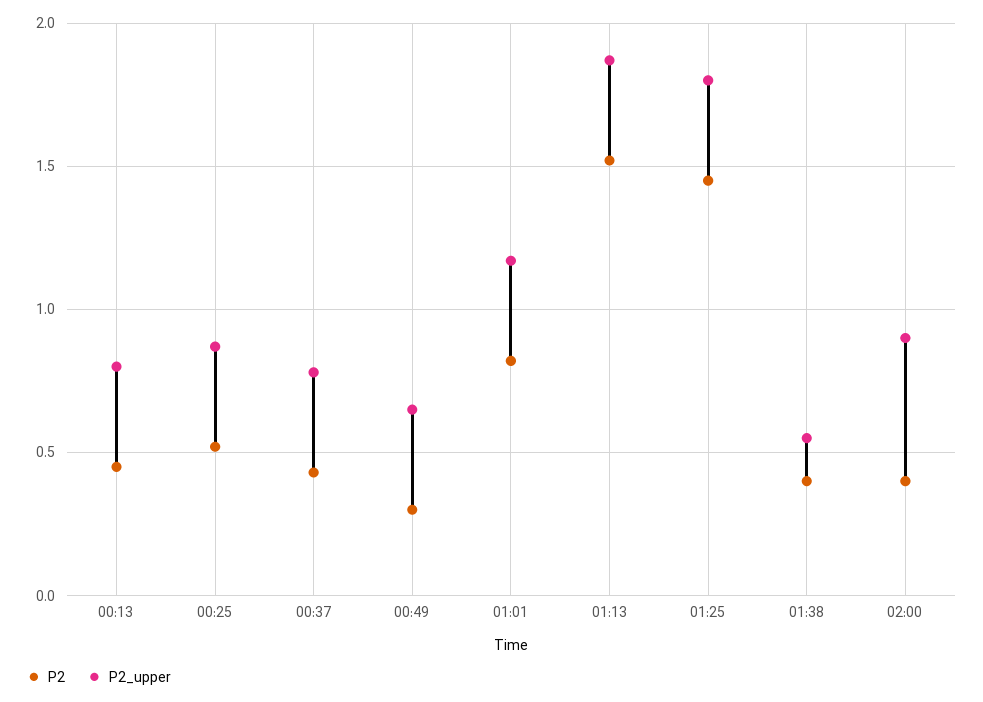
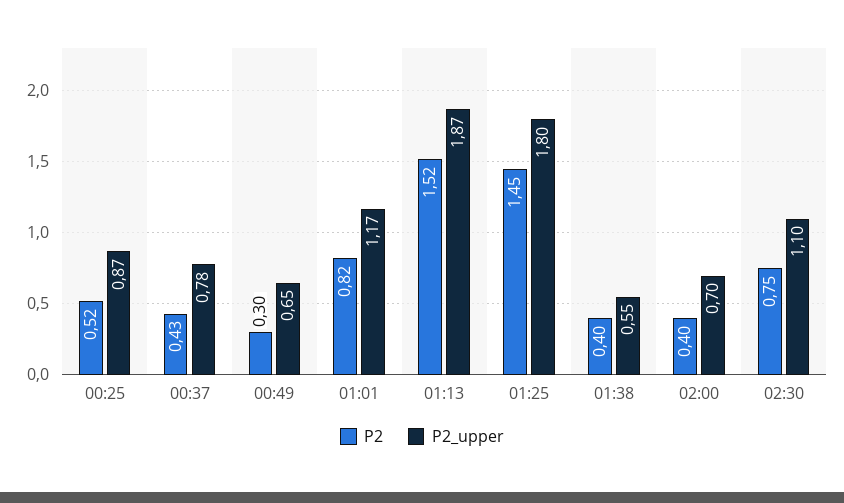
P2, 00:13: 0.45 -> none
P2_upper, 00:13: 0.8 -> none
P2_upper, 02:00: 0.9 -> 0.7
P2, 02:30: none -> 0.75
P2_upper, 02:30: none -> 1.1

